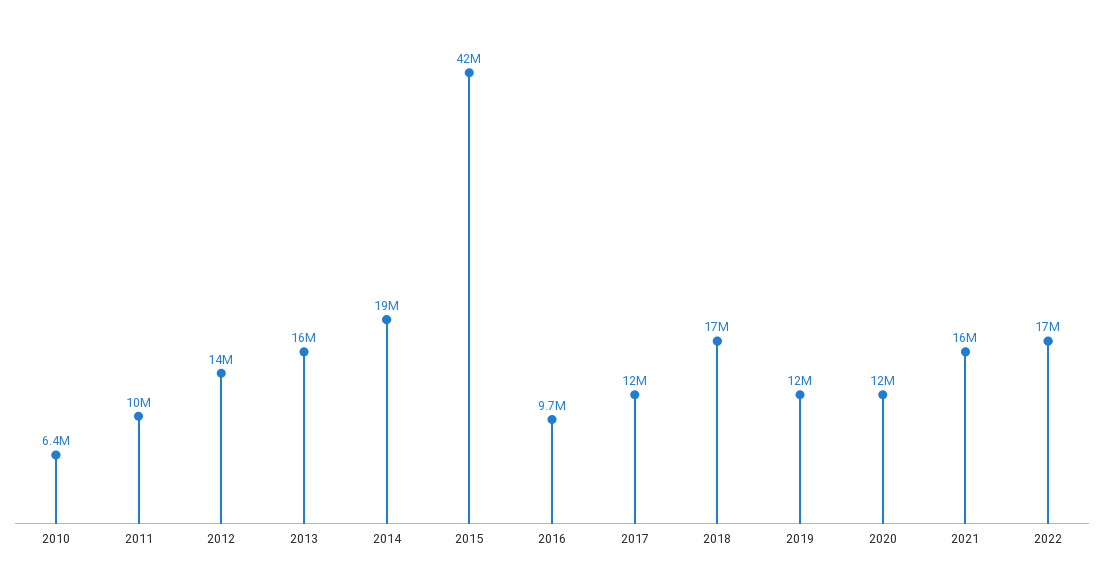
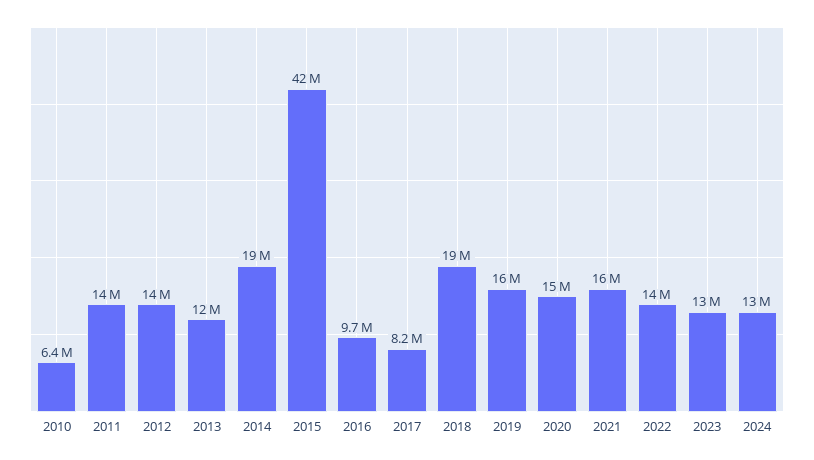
2011: 10000000 -> 14000000
2013: 16000000 -> 12000000
2017: 12000000 -> 8200000
2018: 17000000 -> 19000000
2019: 12000000 -> 16000000
2020: 12000000 -> 15000000
2022: 17000000 -> 14000000
2023: none -> 13000000
2024: none -> 13000000

